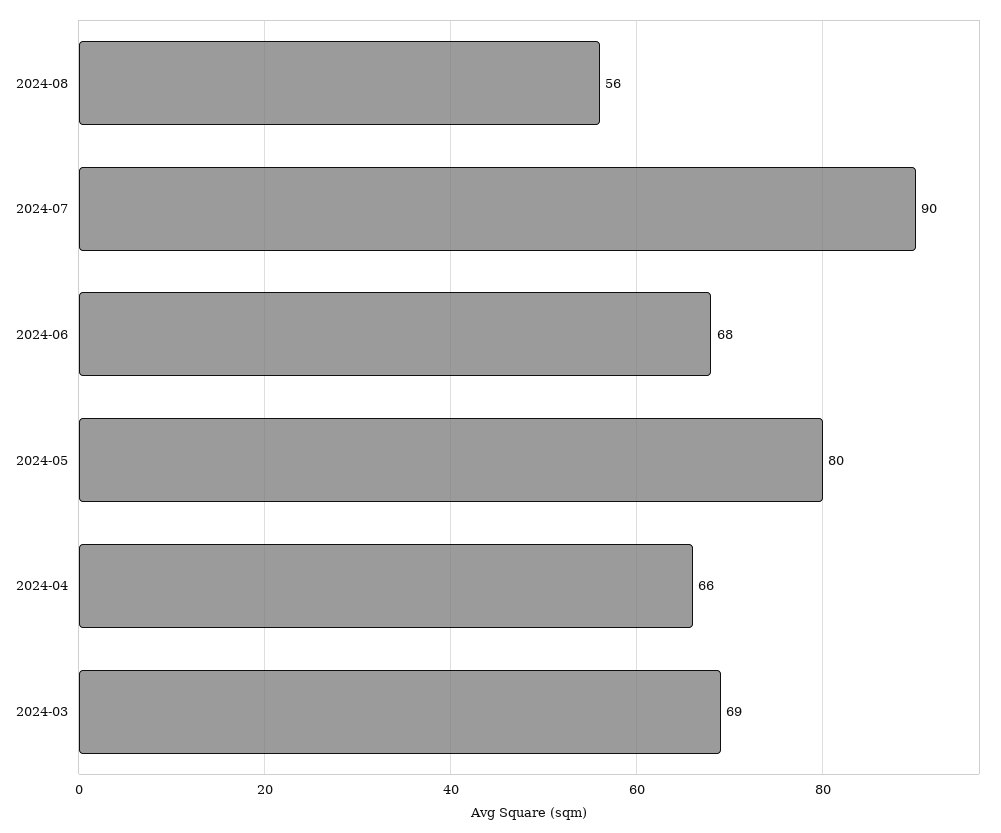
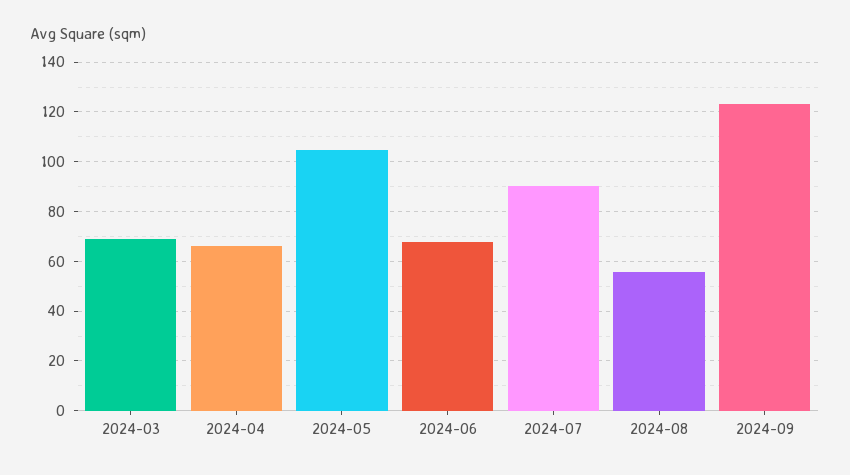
2024-05: 80 -> 105
2024-09: none -> 122.5

